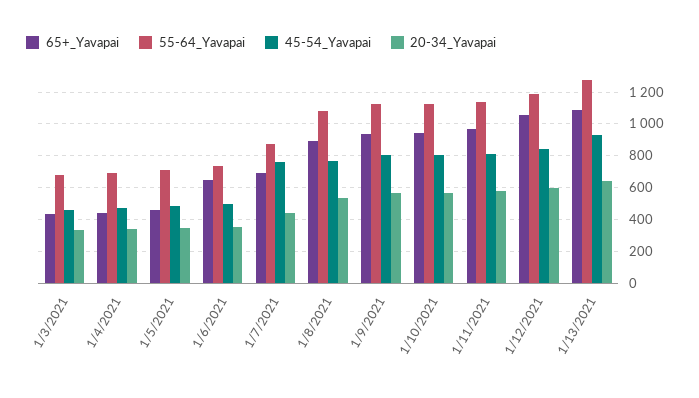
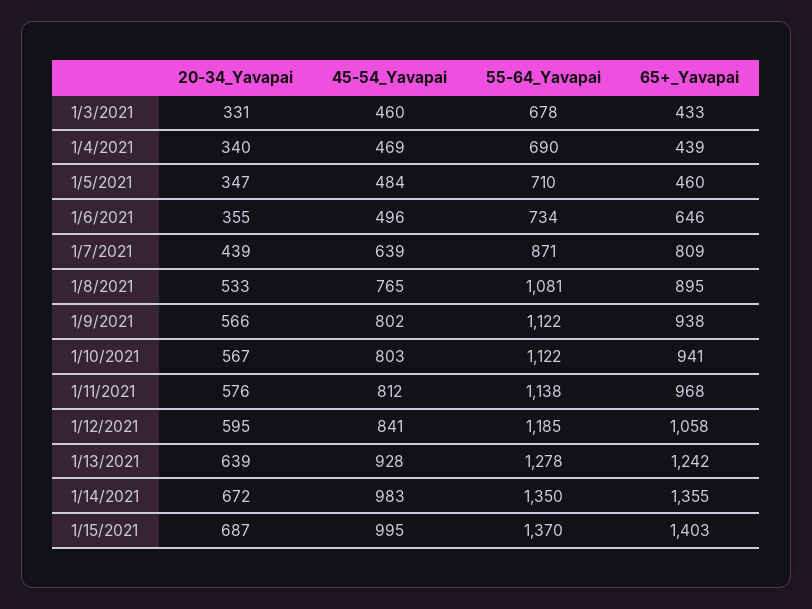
65+_Yavapai, 1/7/2021: 700 -> 809
45-54_Yavapai, 1/7/2021: 750 -> 639
65+_Yavapai, 1/13/2021: 1100 -> 1242
20-34_Yavapai, 1/14/2021: none -> 672
45-54_Yavapai, 1/14/2021: none -> 983
55-64_Yavapai, 1/14/2021: none -> 1350
65+_Yavapai, 1/14/2021: none -> 1355
20-34_Yavapai, 1/15/2021: none -> 687
45-54_Yavapai, 1/15/2021: none -> 995
55-64_Yavapai, 1/15/2021: none -> 1370
65+_Yavapai, 1/15/2021: none -> 1403

